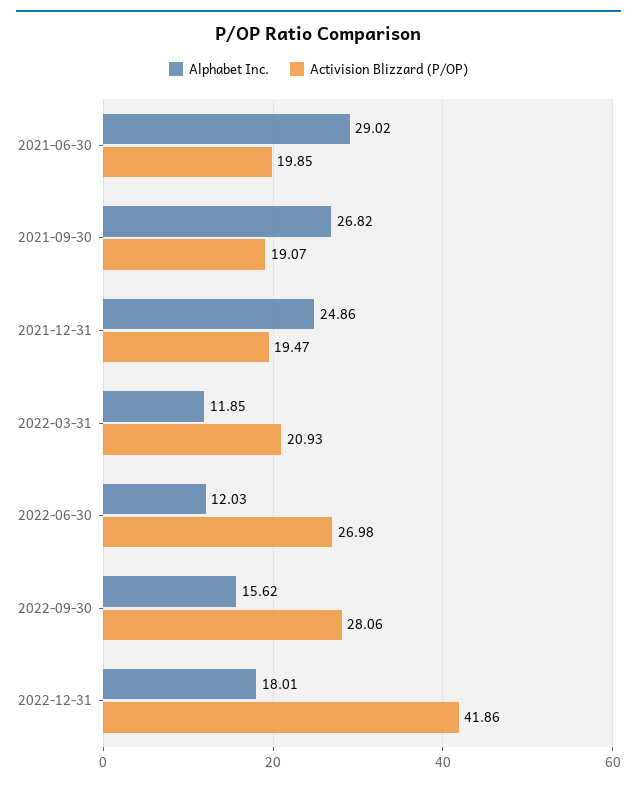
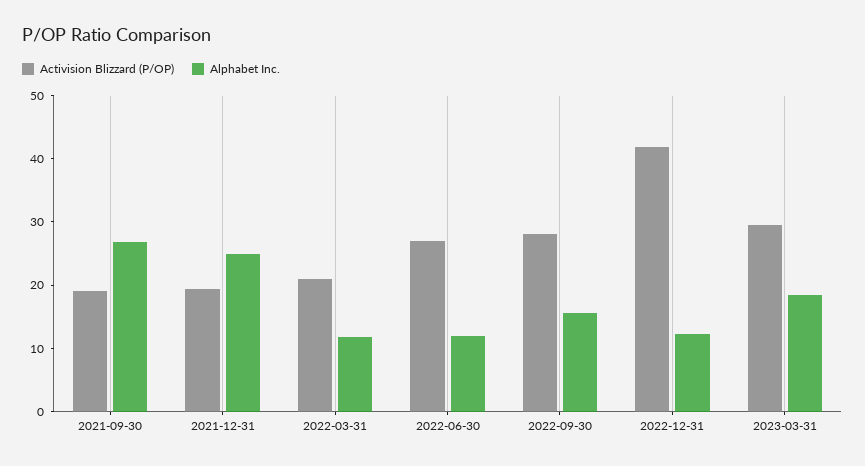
Alphabet Inc., 2021-06-30: 29.02 -> none
Activision Blizzard (P/OP), 2021-06-30: 19.85 -> none
Alphabet Inc., 2022-12-31: 18.01 -> 12
Activision Blizzard (P/OP), 2023-03-31: none -> 30
Alphabet Inc., 2023-03-31: none -> 18

